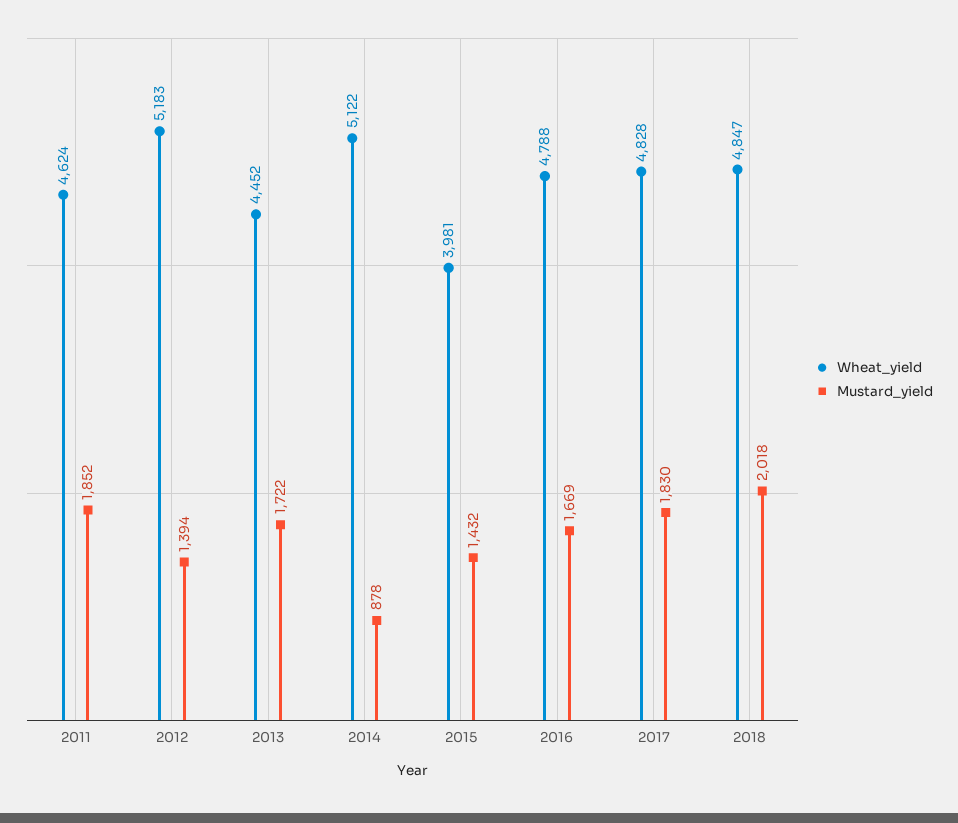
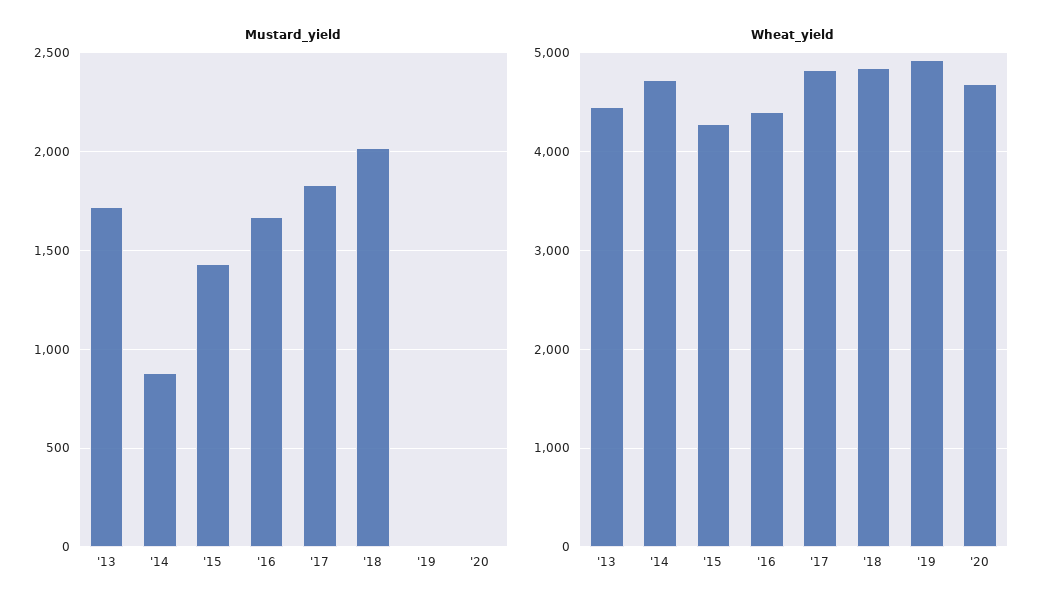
Wheat_yield, 2011: 4624 -> none
Mustard_yield, 2011: 1852 -> none
Wheat_yield, 2012: 5183 -> none
Mustard_yield, 2012: 1394 -> none
Wheat_yield, 2014: 5122 -> 4700
Wheat_yield, 2015: 3981 -> 4300
Wheat_yield, 2016: 4788 -> 4400
Mustard_yield, '19: none -> 0
Mustard_yield, '20: none -> 0
Wheat_yield, '19: none -> 4900
Wheat_yield, '20: none -> 4700

